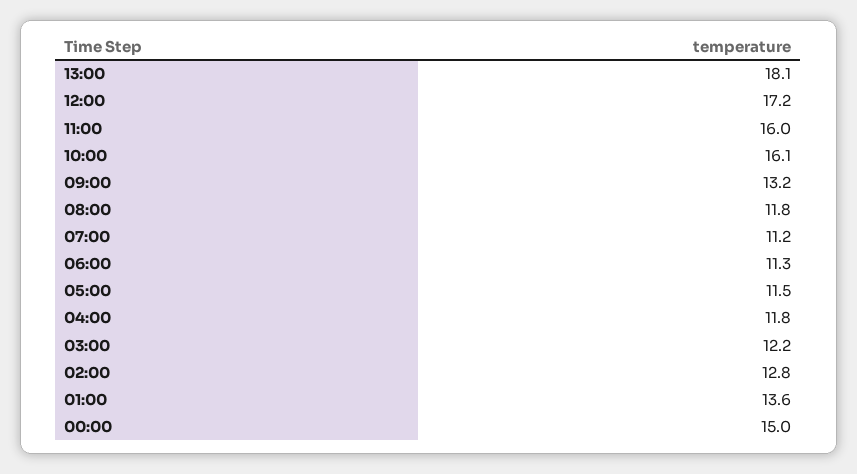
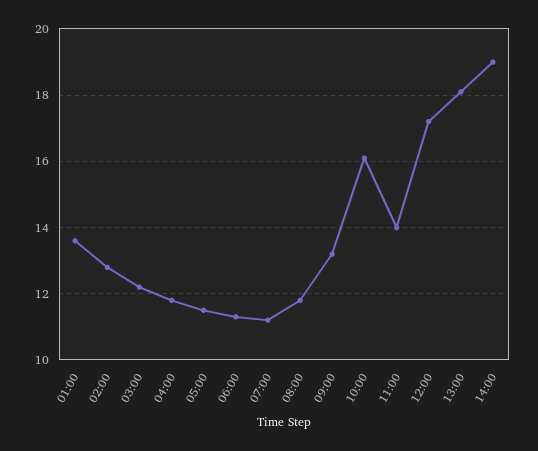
11:00: 16 -> 14
00:00: 15 -> none
14:00: none -> 19

